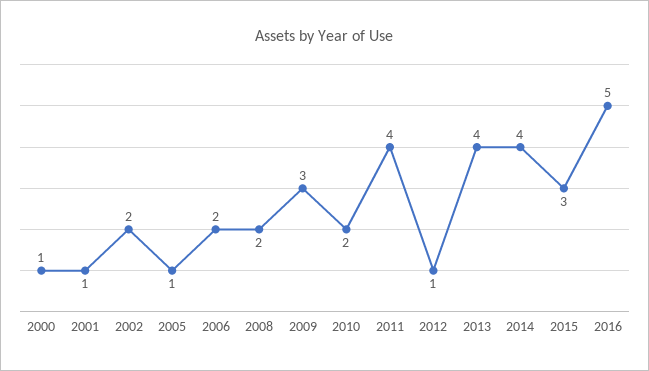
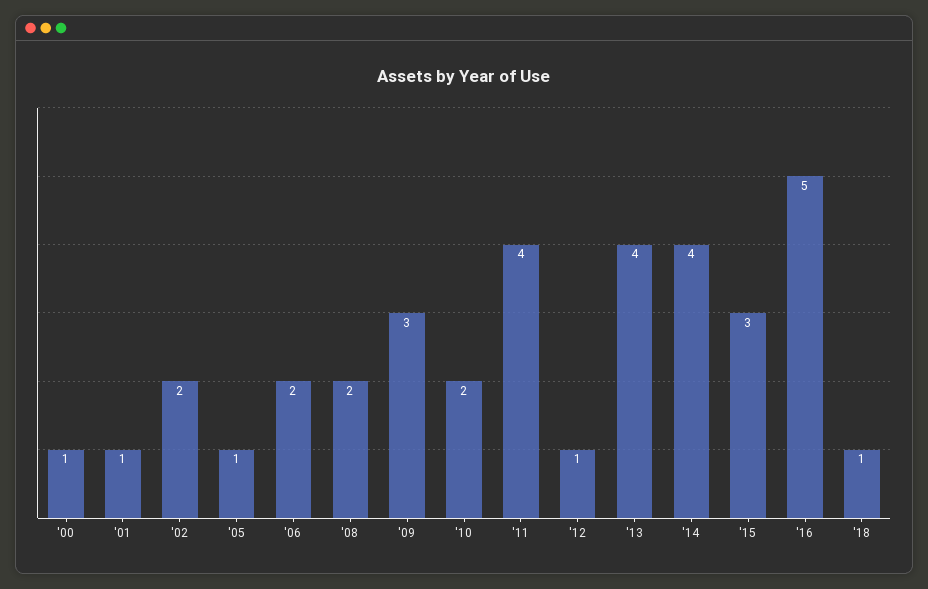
'18: none -> 1

